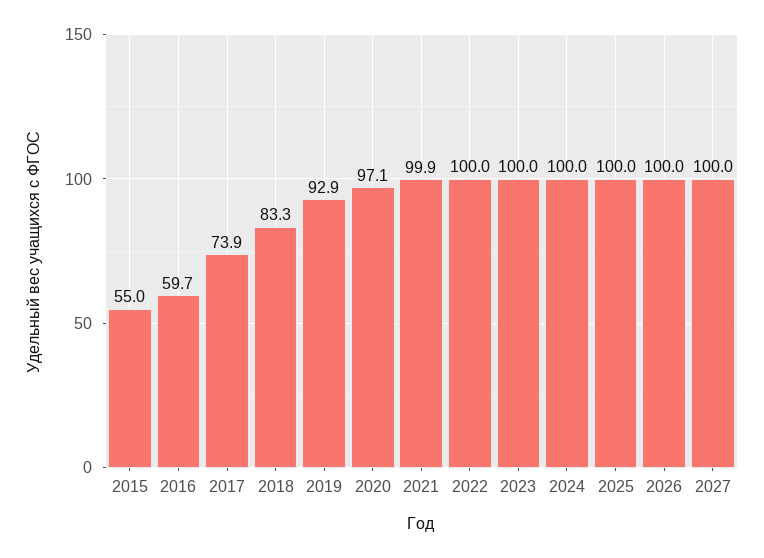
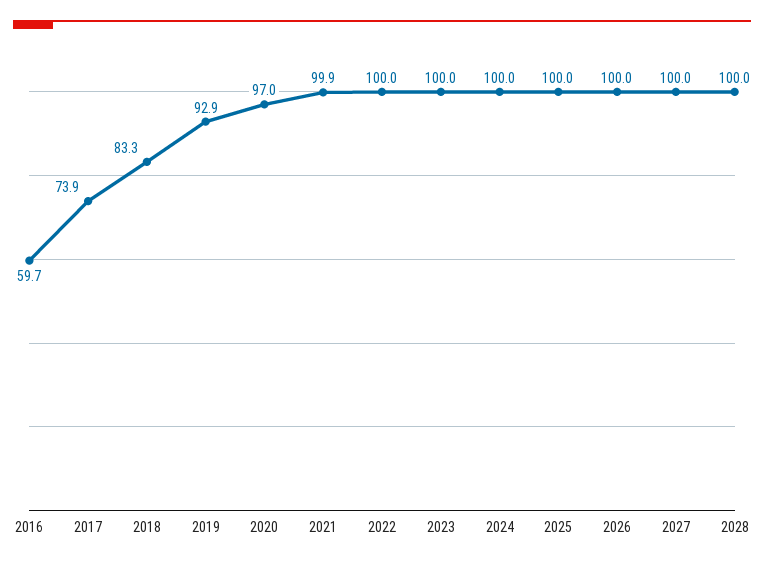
2015: 55 -> none
2020: 97.1 -> 97
2028: none -> 100

